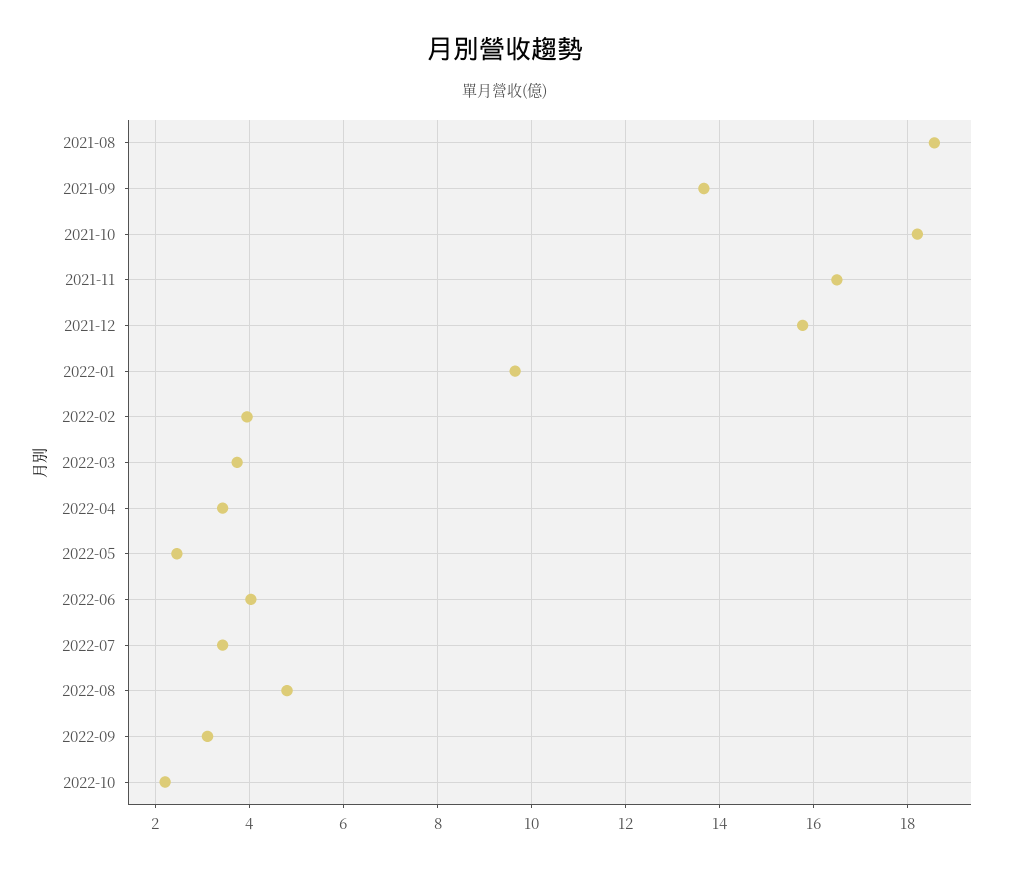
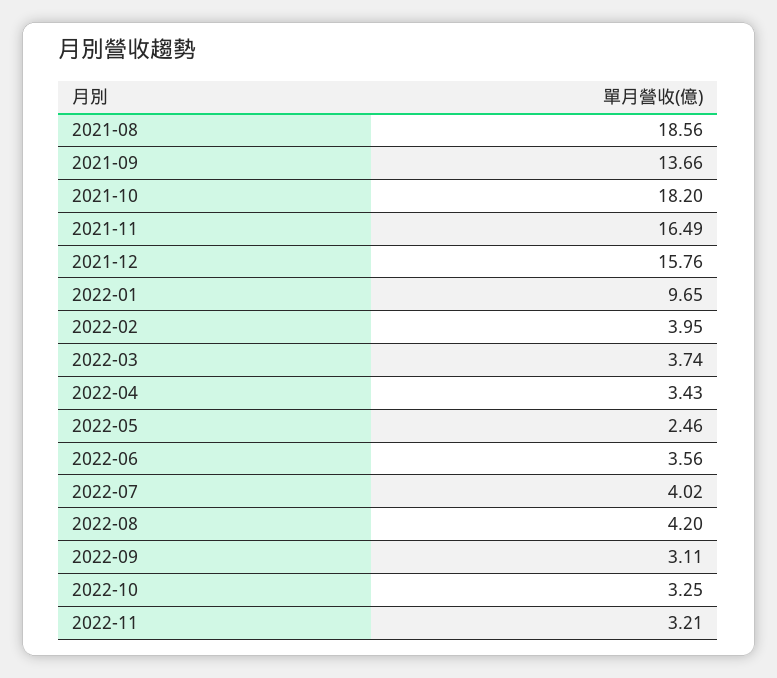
2022-06: 4 -> 3.56
2022-07: 3.4 -> 4.02
2022-08: 4.8 -> 4.2
2022-10: 2.2 -> 3.25
2022-11: none -> 3.21

